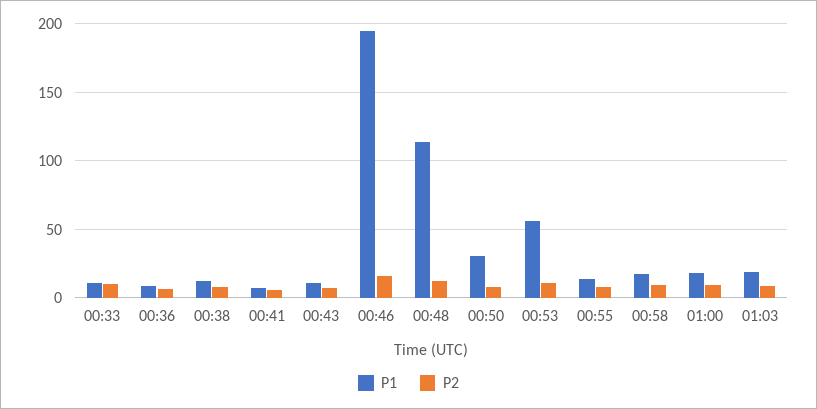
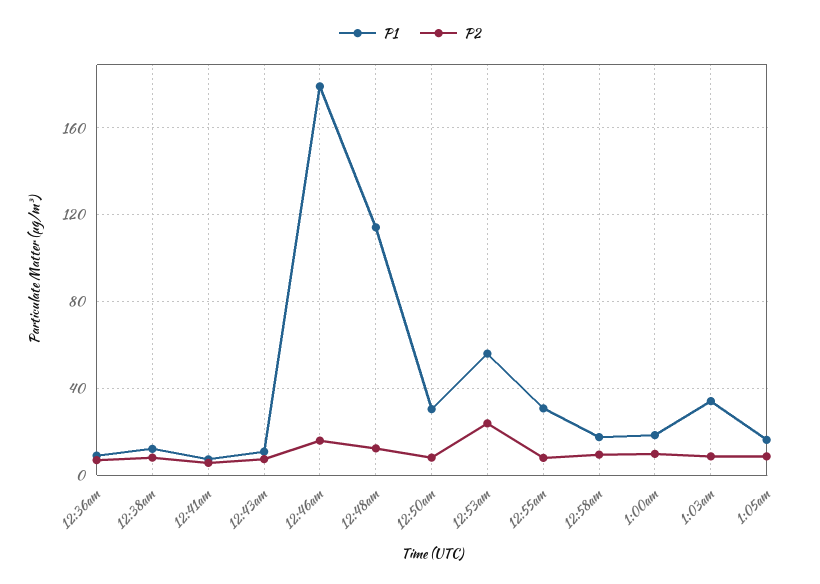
P1, 00:33: 10 -> none
P2, 00:33: 10 -> none
P1, 00:46: 195 -> 180
P2, 00:53: 10 -> 25
P1, 00:55: 15 -> 30
P1, 01:03: 20 -> 35
P1, 1:05am: none -> 15
P2, 1:05am: none -> 10

